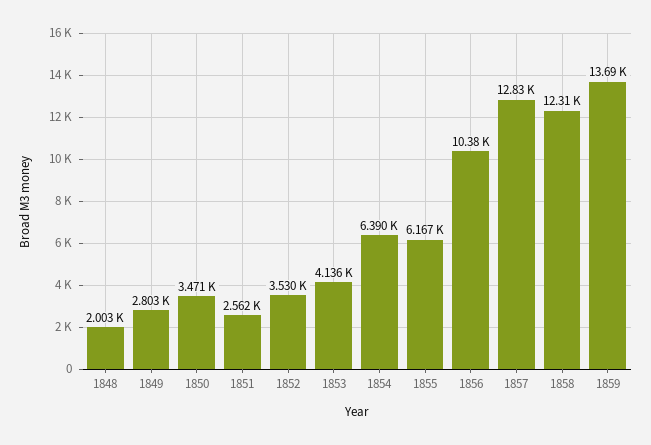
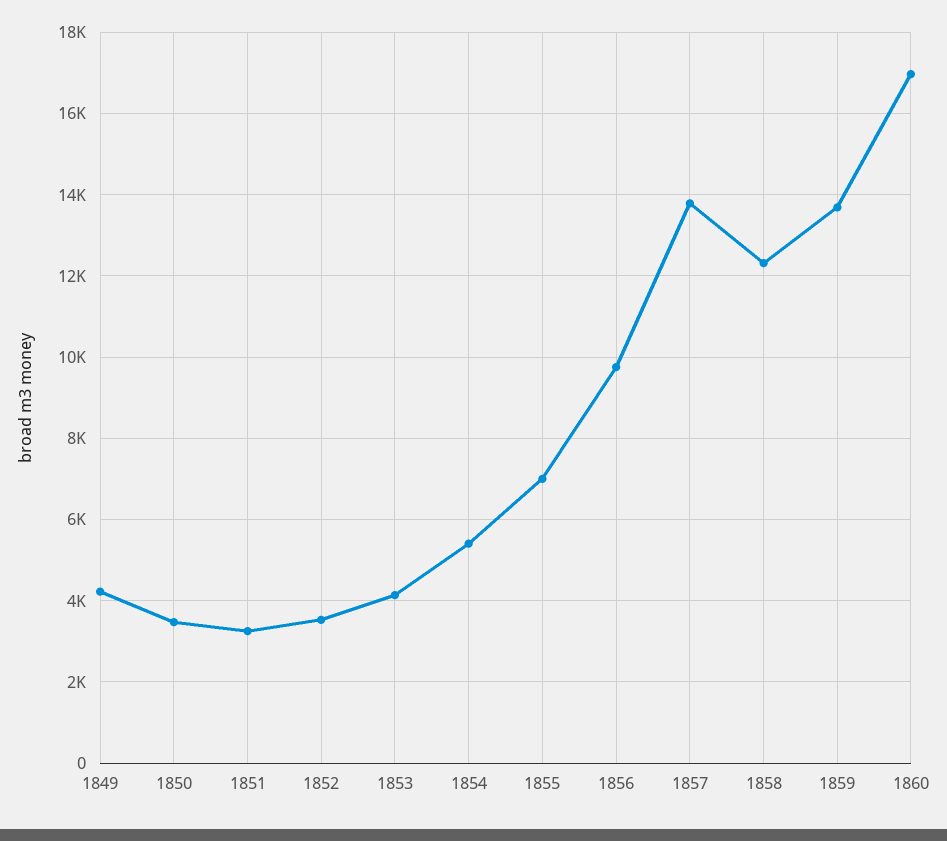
1848: 2003 -> none
1849: 2803 -> 4200
1851: 2562 -> 3200
1854: 6390 -> 5400
1855: 6167 -> 7000
1856: 10380 -> 9800
1857: 12830 -> 13800
1860: none -> 17000

